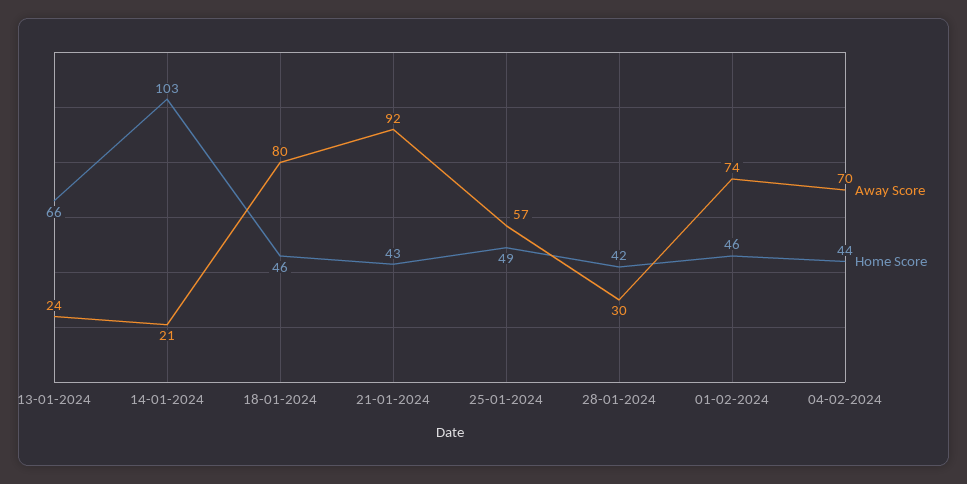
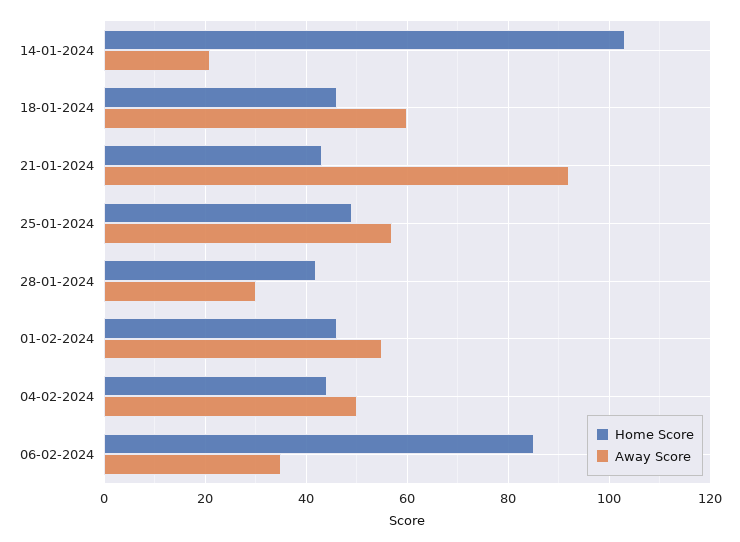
Away Score, 13-01-2024: 24 -> none
Home Score, 13-01-2024: 66 -> none
Away Score, 18-01-2024: 80 -> 60
Away Score, 01-02-2024: 74 -> 55
Away Score, 04-02-2024: 70 -> 50
Home Score, 06-02-2024: none -> 85
Away Score, 06-02-2024: none -> 35

